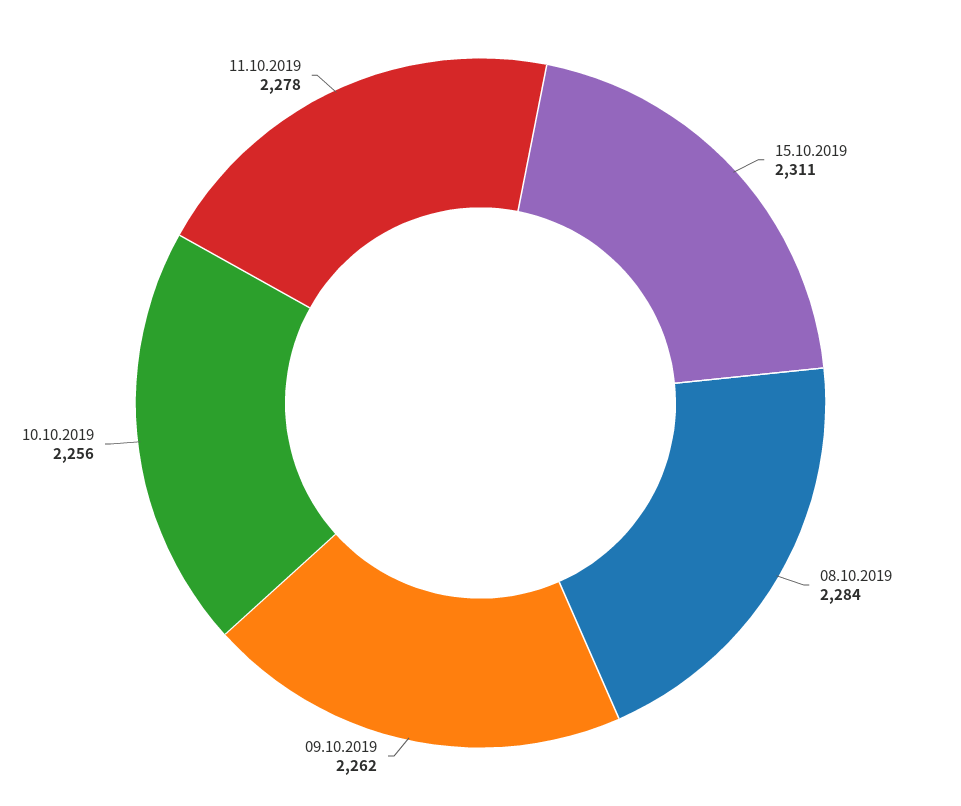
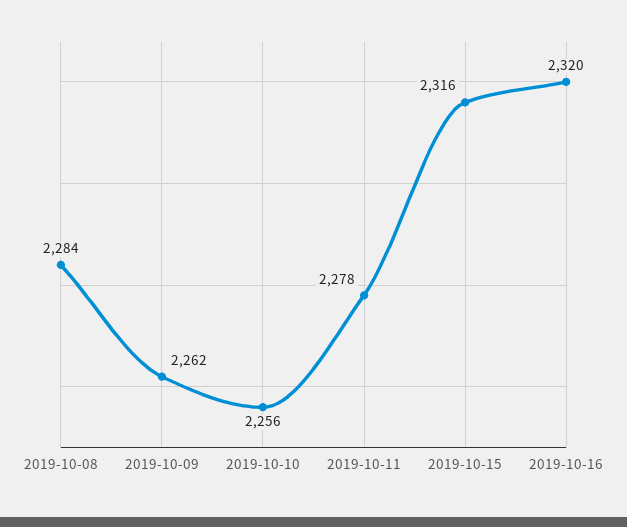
15.10.2019: 2311 -> 2316
2019-10-16: none -> 2320

